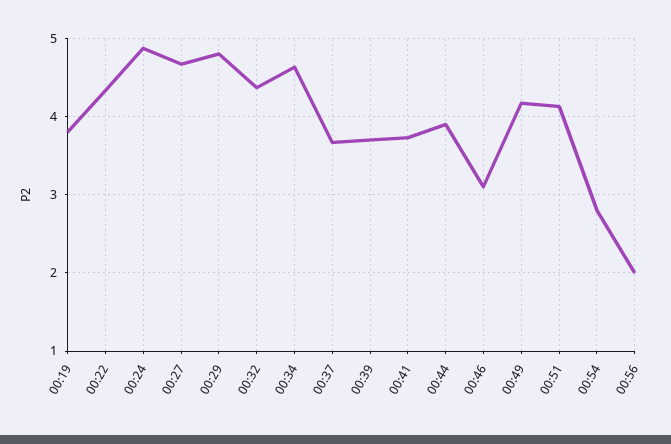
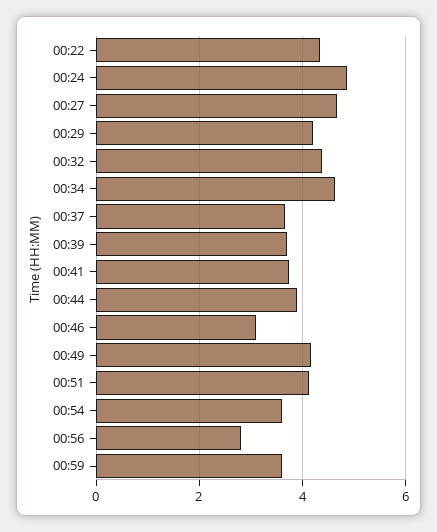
00:19: 3.8 -> none
00:29: 4.8 -> 4.2
00:54: 2.8 -> 3.6
00:56: 2 -> 2.8
00:59: none -> 3.6

